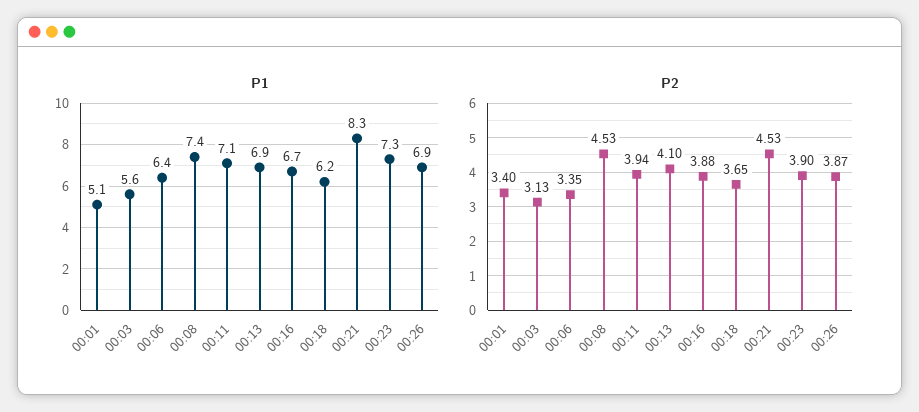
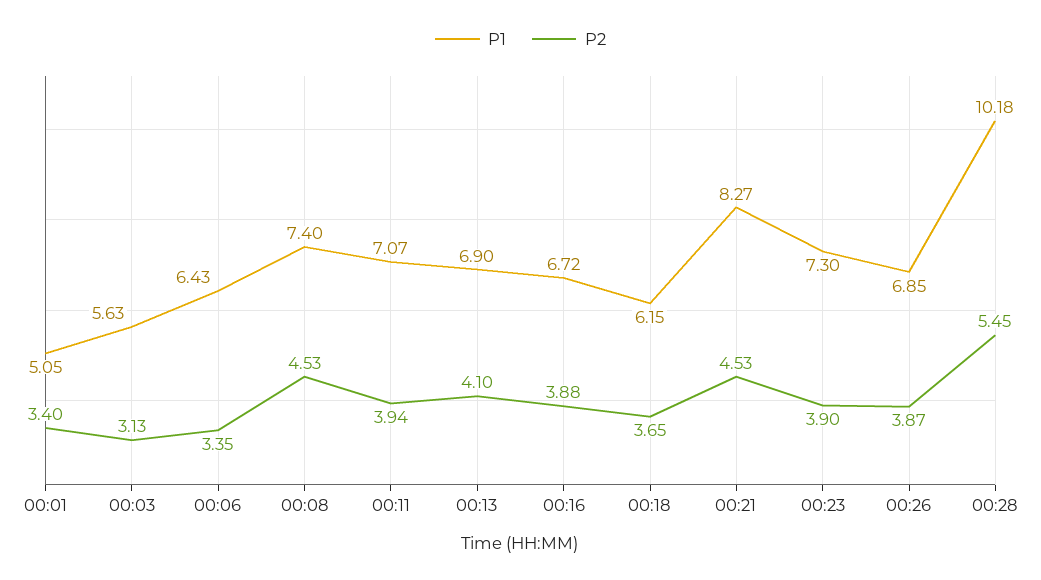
P1, 00:28: none -> 10.18
P2, 00:28: none -> 5.45

